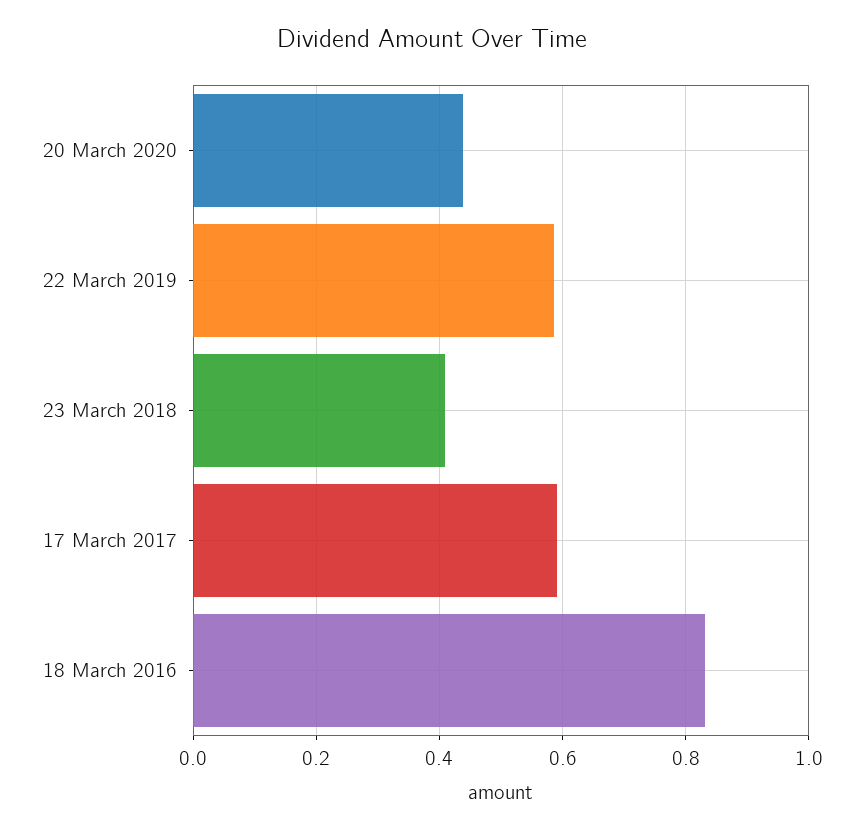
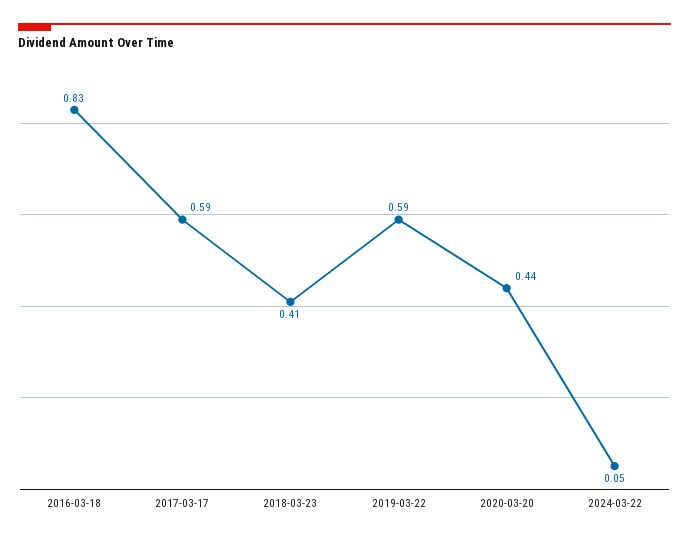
2024-03-22: none -> 0.05

